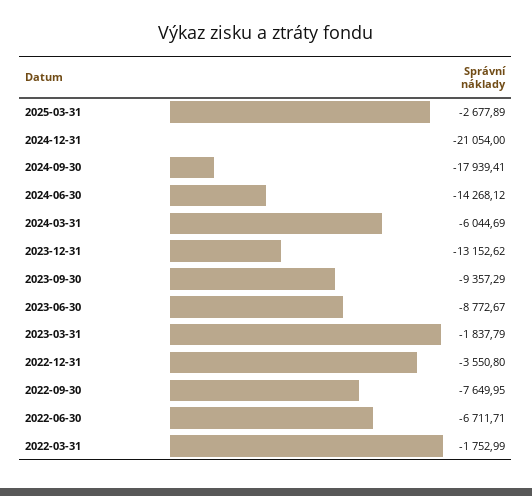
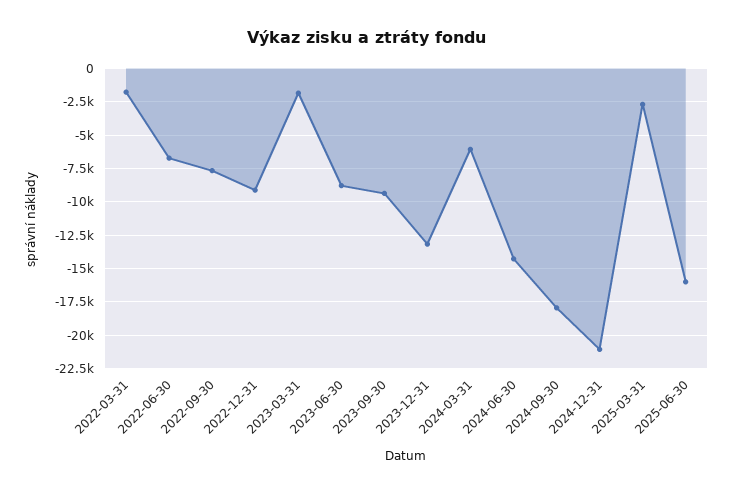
2022-12-31: -3550.8 -> -9000
2025-06-30: none -> -16000

